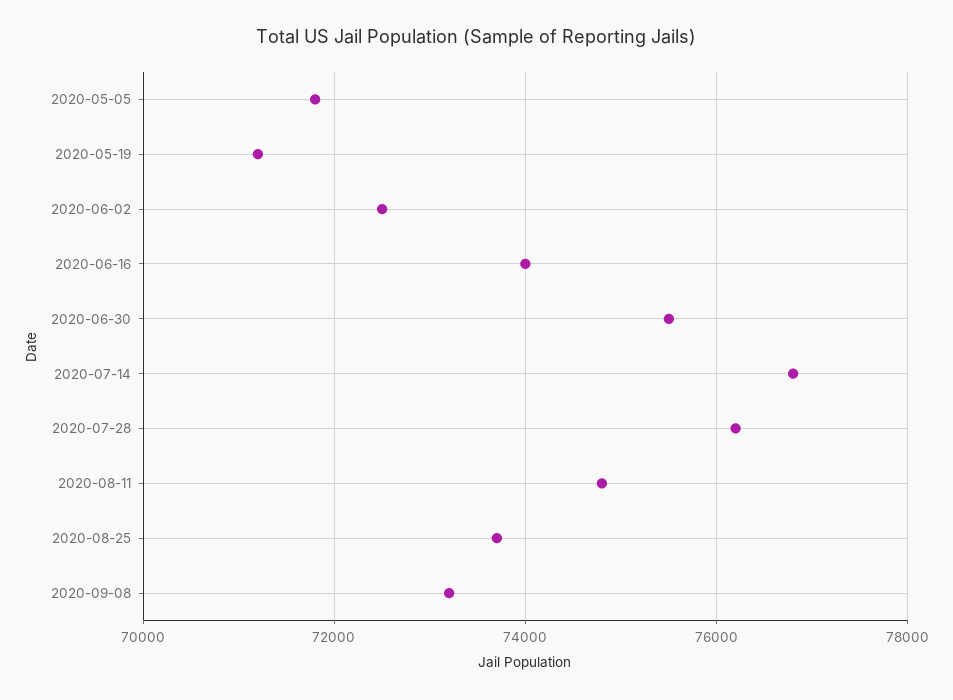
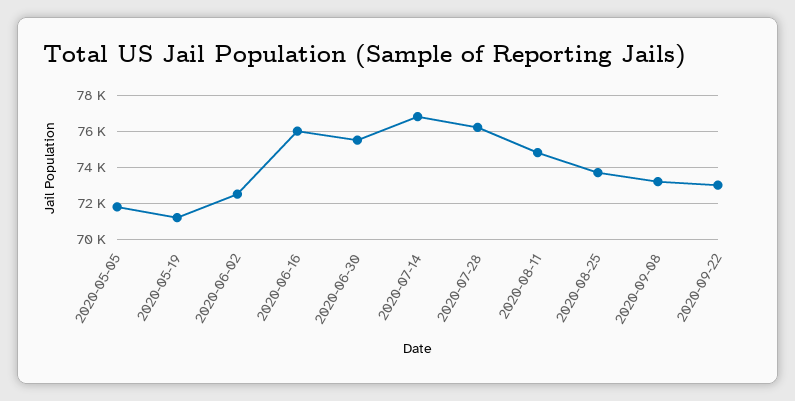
2020-06-16: 74000 -> 76000
2020-09-22: none -> 73000

